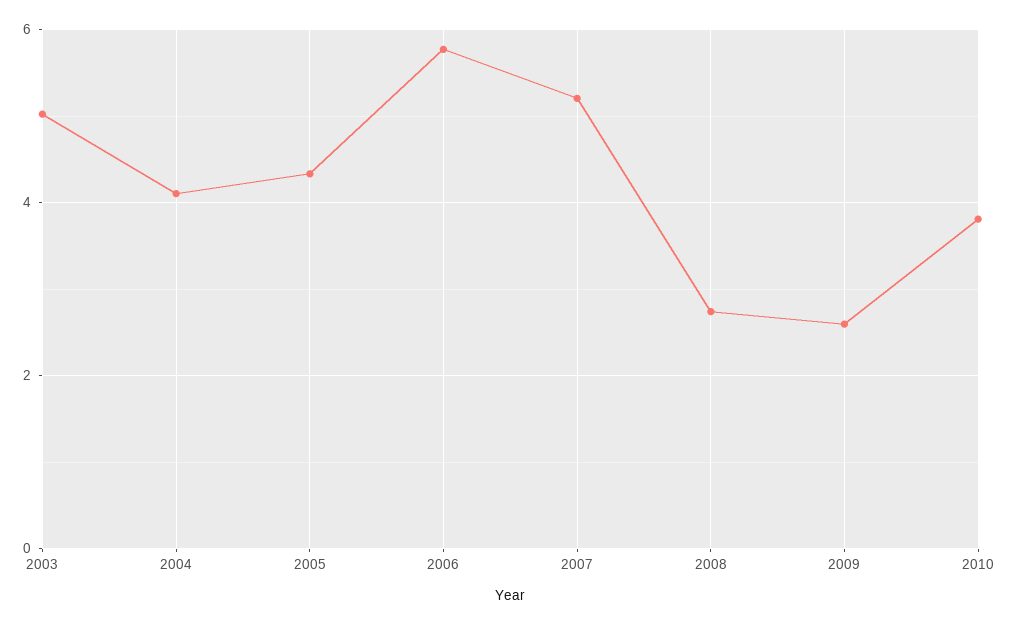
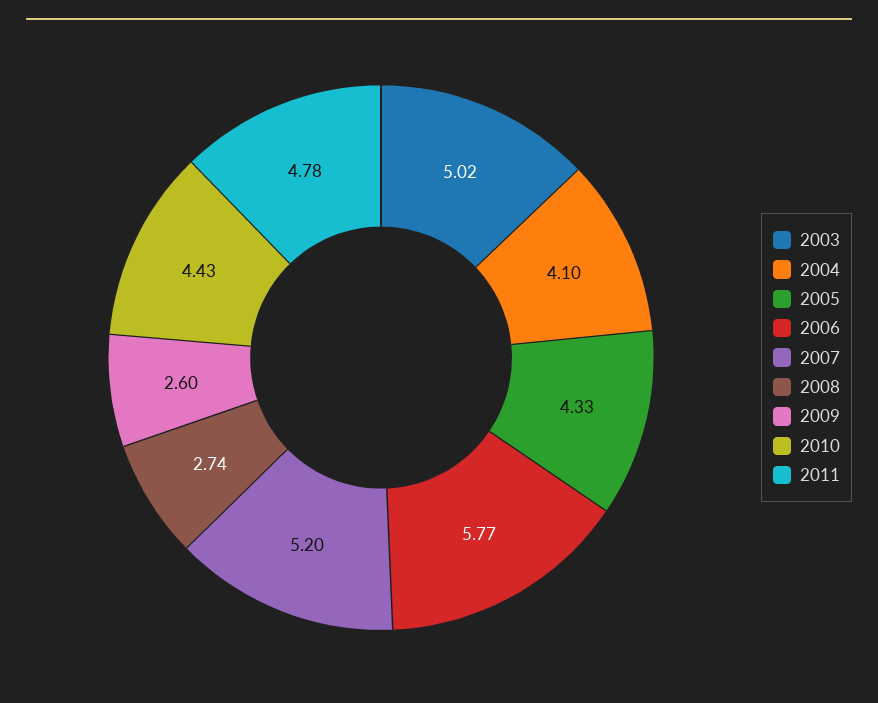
2010: 3.8 -> 4.43
2011: none -> 4.78

